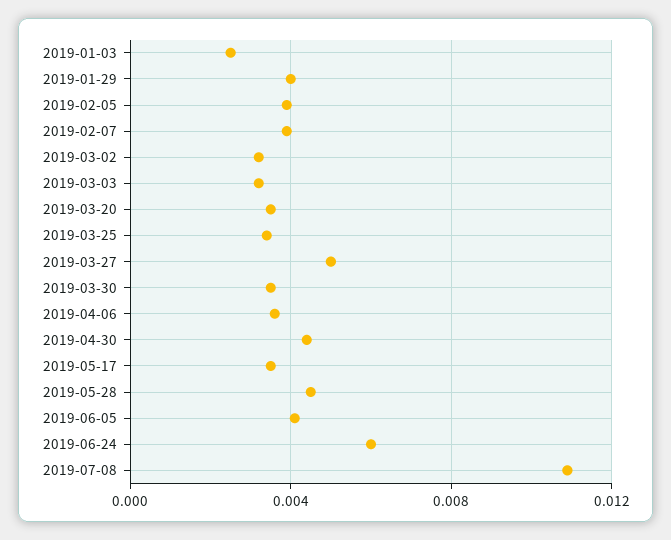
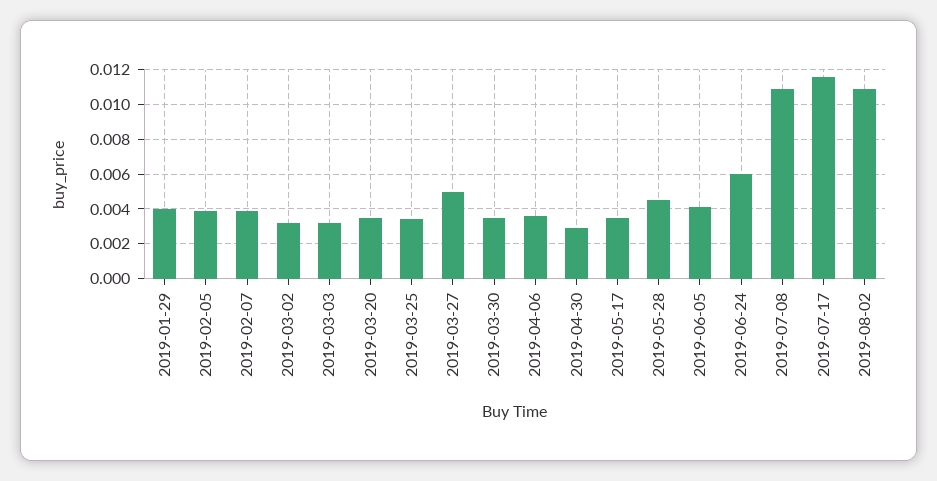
2019-01-03: 0.0025 -> none
2019-04-30: 0.0045 -> 0.003
2019-07-17: none -> 0.0115
2019-08-02: none -> 0.011

